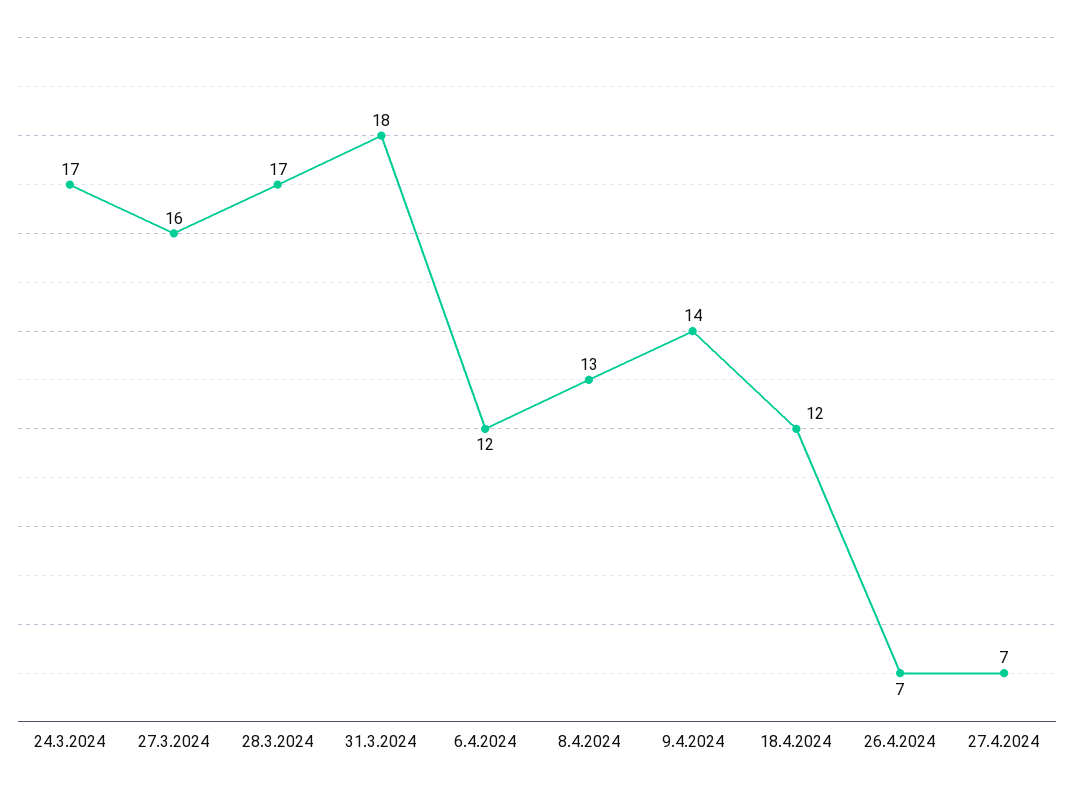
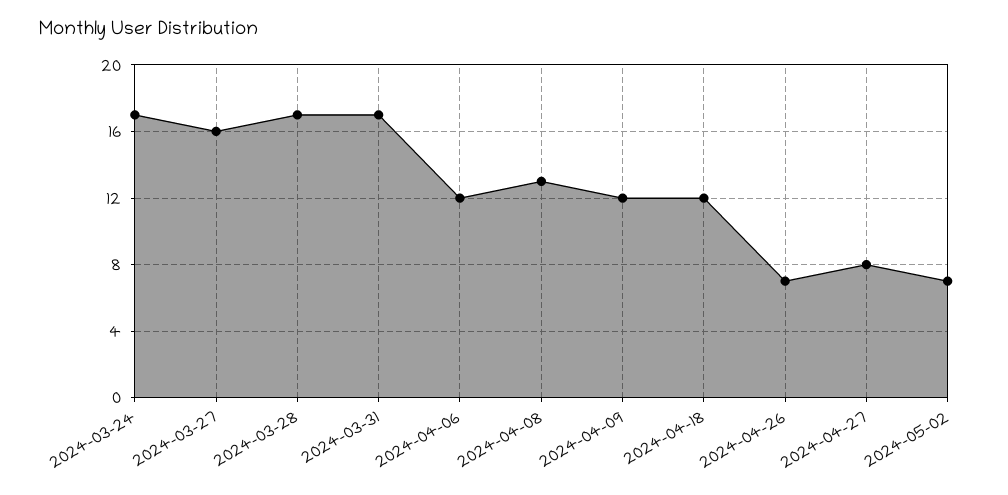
31.3.2024: 18 -> 17
9.4.2024: 14 -> 12
27.4.2024: 7 -> 8
2024-05-02: none -> 7

